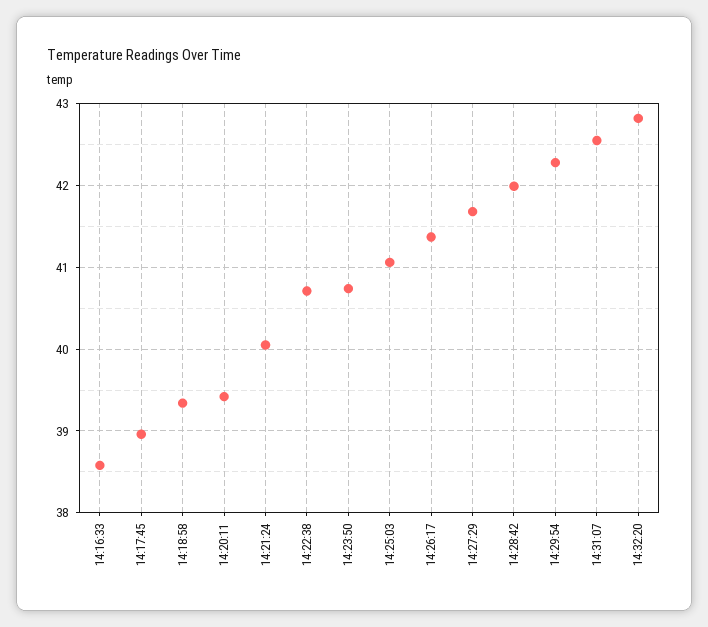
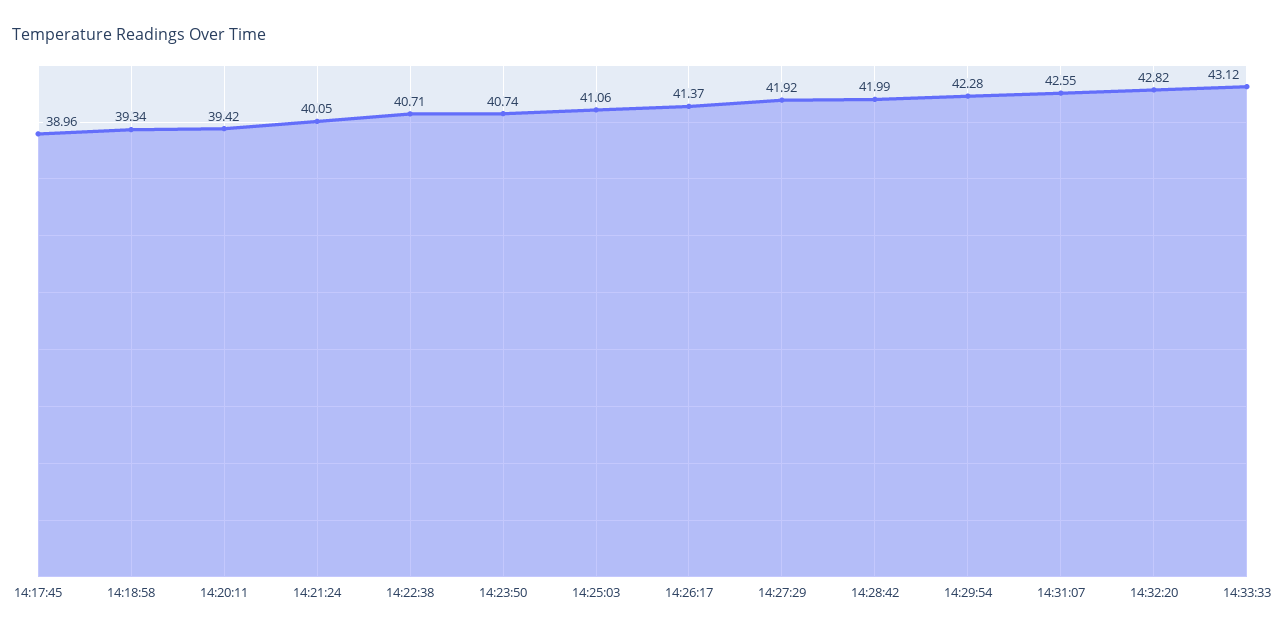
14:16:33: 38.6 -> none
14:27:29: 41.7 -> 41.92
14:33:33: none -> 43.12

